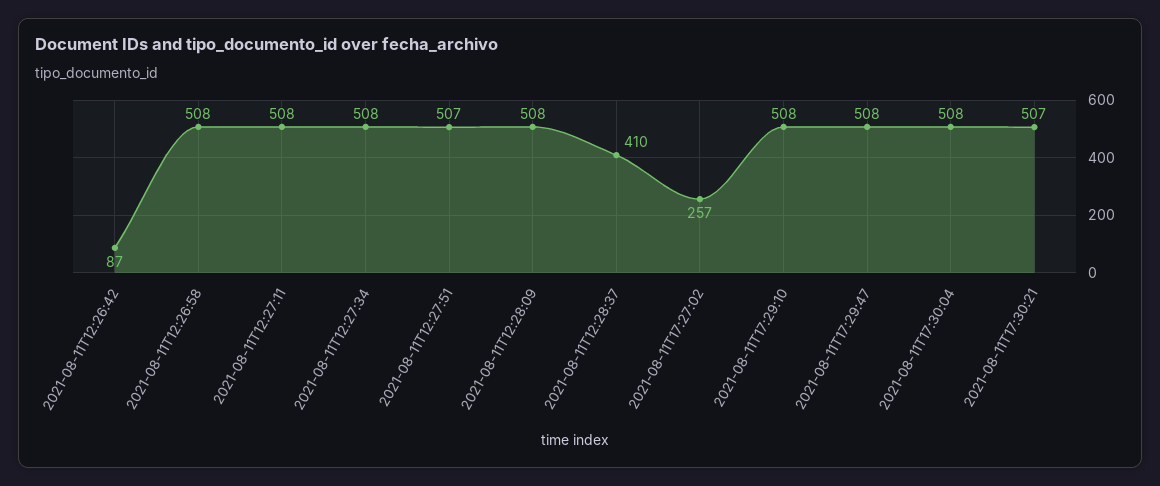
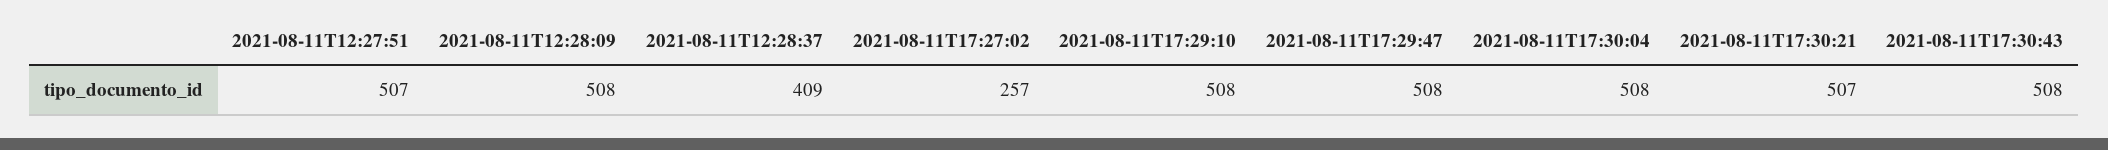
2021-08-11T12:26:42: 87 -> none
2021-08-11T12:26:58: 508 -> none
2021-08-11T12:27:11: 508 -> none
2021-08-11T12:27:34: 508 -> none
2021-08-11T12:28:37: 410 -> 409
2021-08-11T17:30:43: none -> 508

